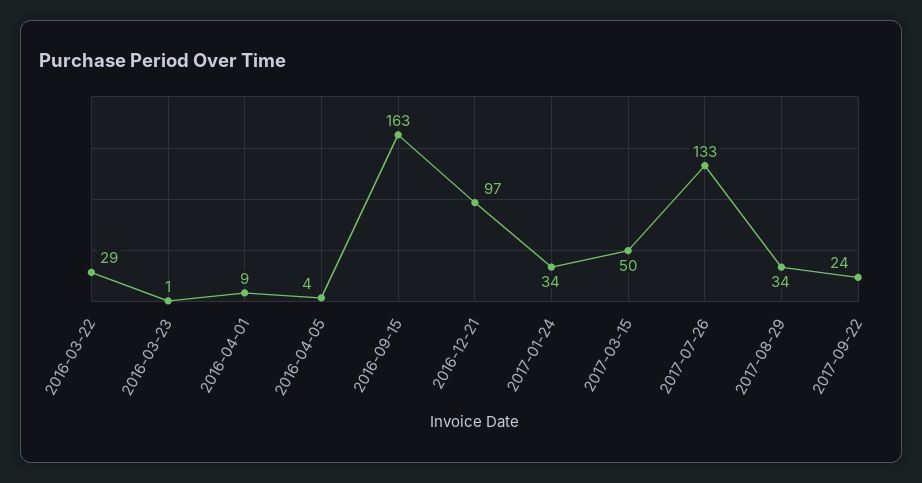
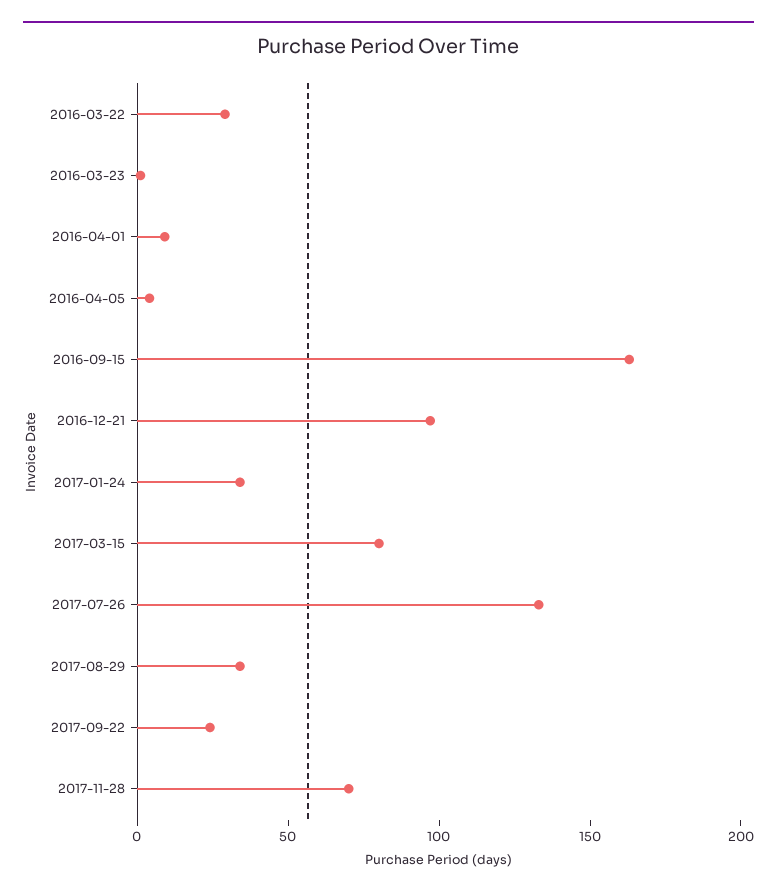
2017-03-15: 50 -> 80
2017-11-28: none -> 70

